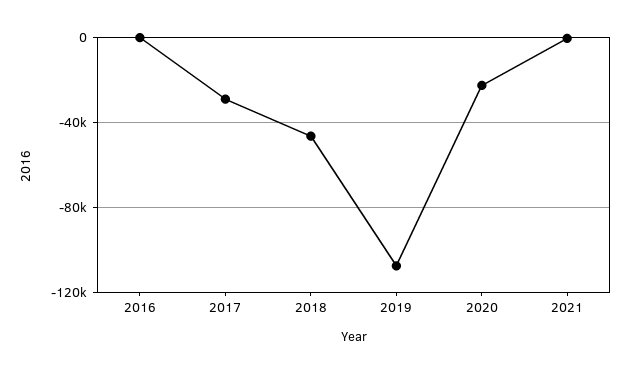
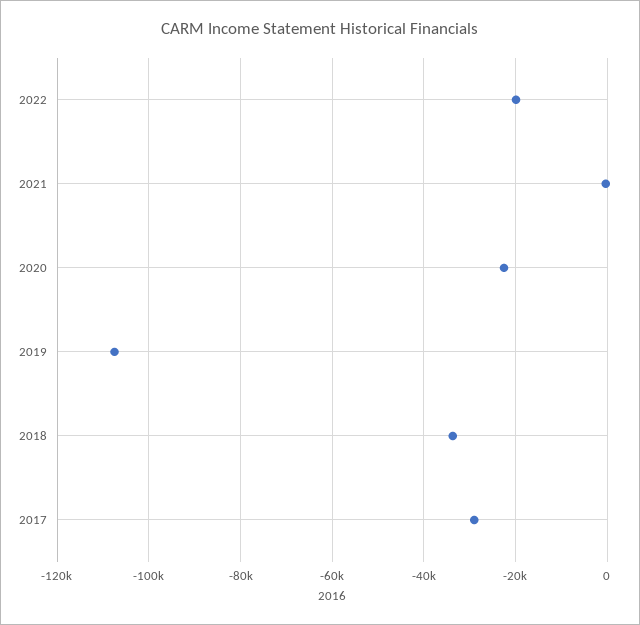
2016: 0 -> none
2018: -45000 -> -34000
2022: none -> -20000

